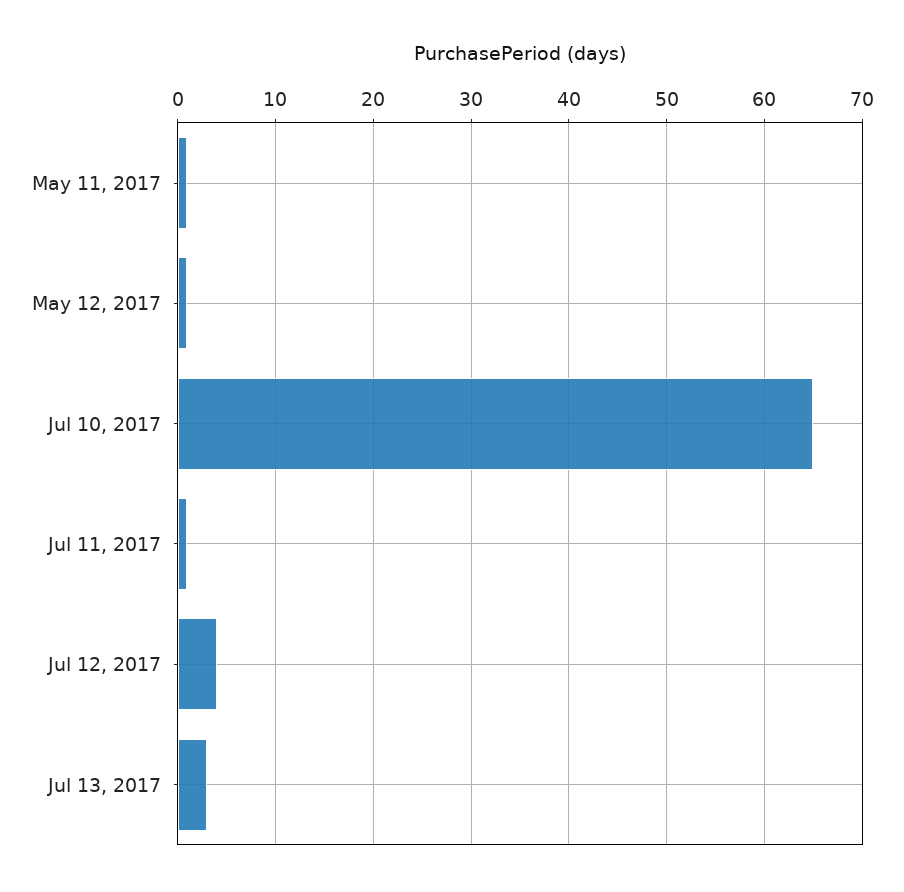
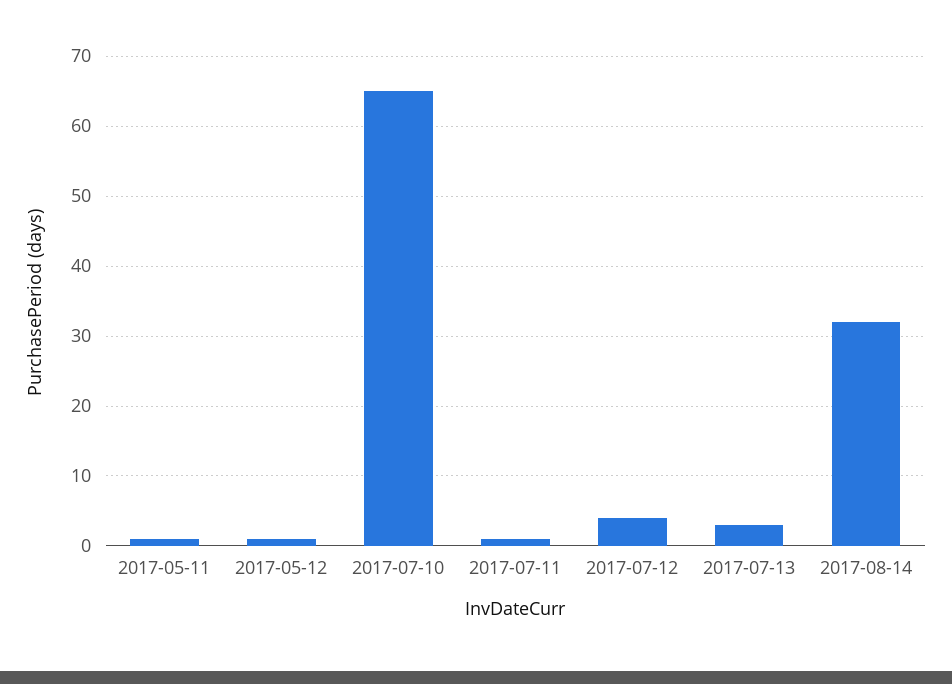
2017-08-14: none -> 32

